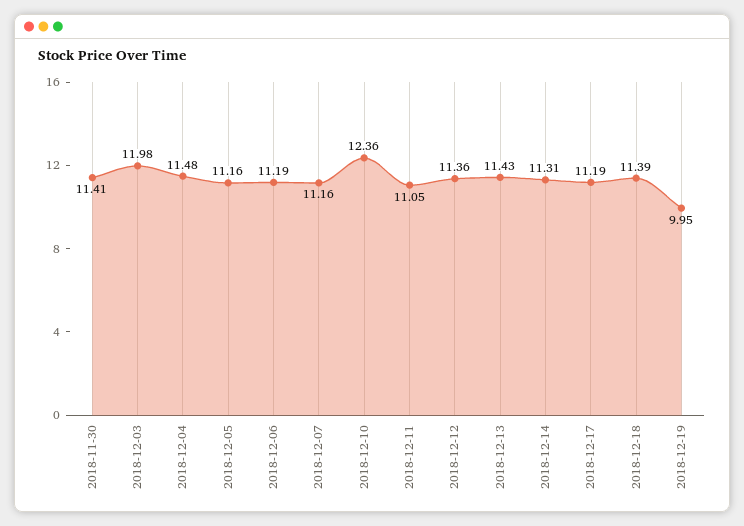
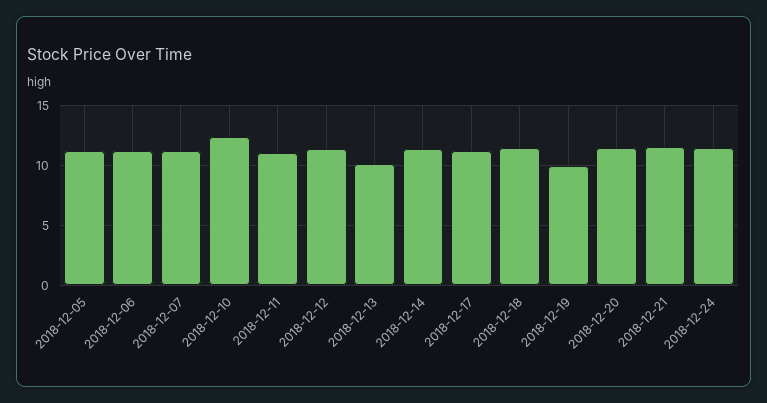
2018-11-30: 11.41 -> none
2018-12-03: 11.98 -> none
2018-12-04: 11.48 -> none
2018-12-13: 11.43 -> 10
2018-12-20: none -> 11.5
2018-12-21: none -> 11.5
2018-12-24: none -> 11.5

